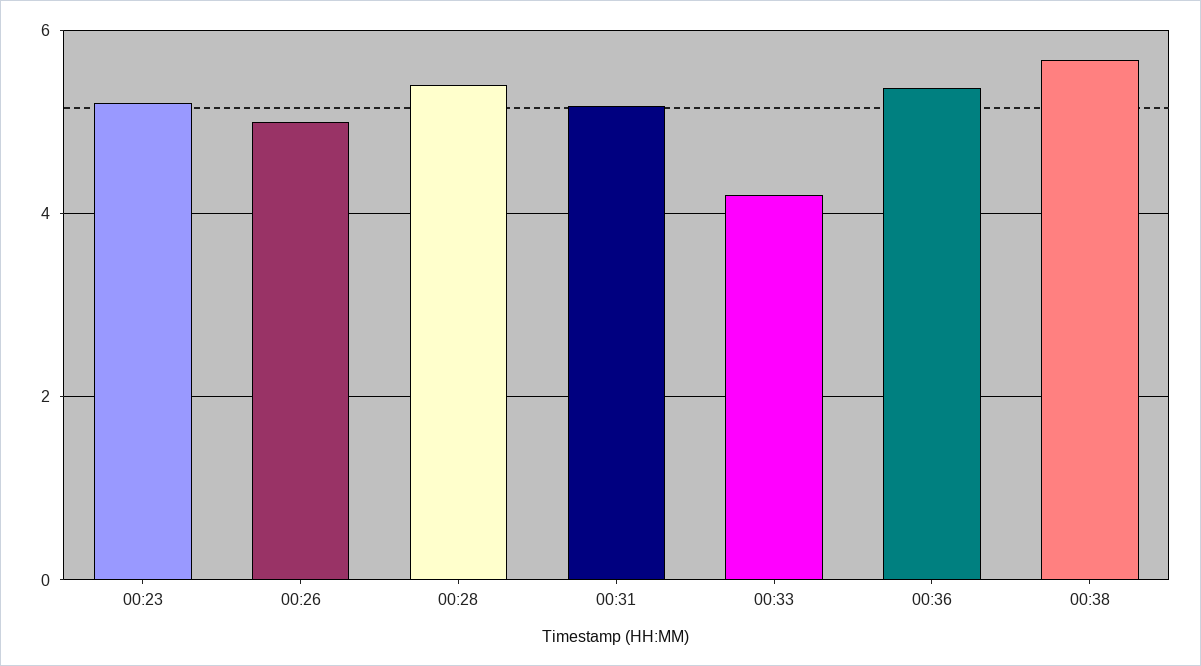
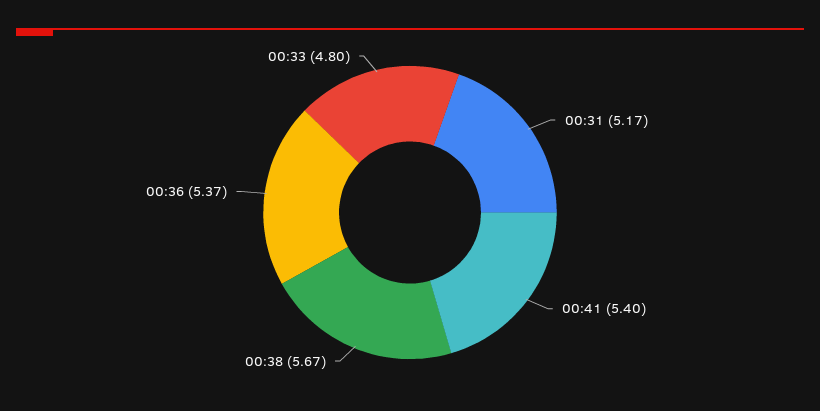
00:23: 5.2 -> none
00:26: 5 -> none
00:28: 5.4 -> none
00:33: 4.2 -> 4.8
00:41: none -> 5.4

